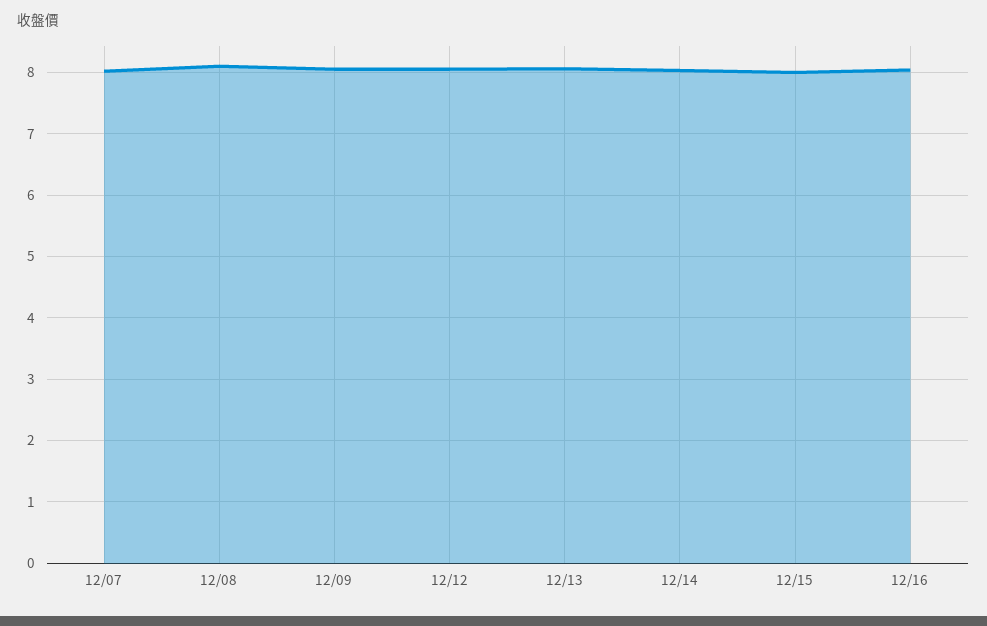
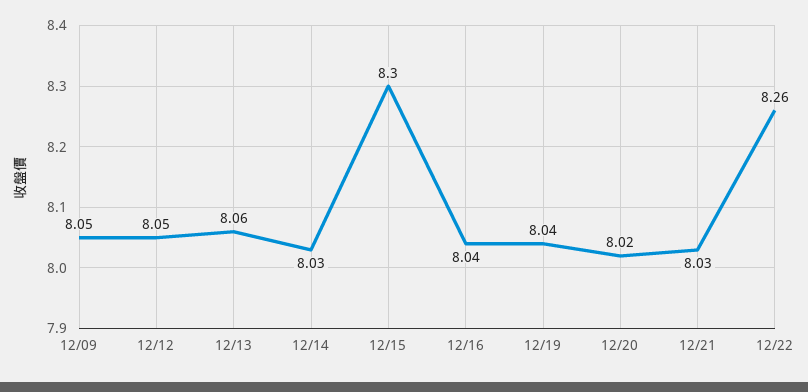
12/07: 8 -> none
12/08: 8.1 -> none
12/15: 8 -> 8.3
12/19: none -> 8.04
12/20: none -> 8.02
12/21: none -> 8.03
12/22: none -> 8.26

